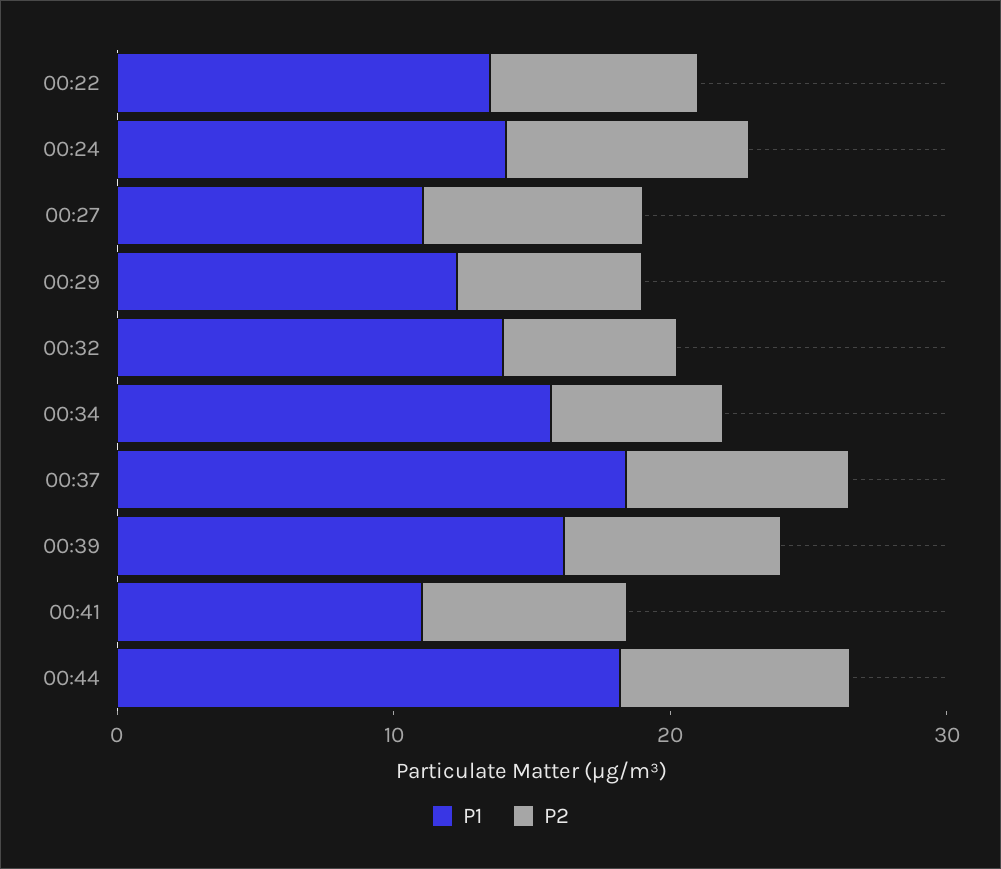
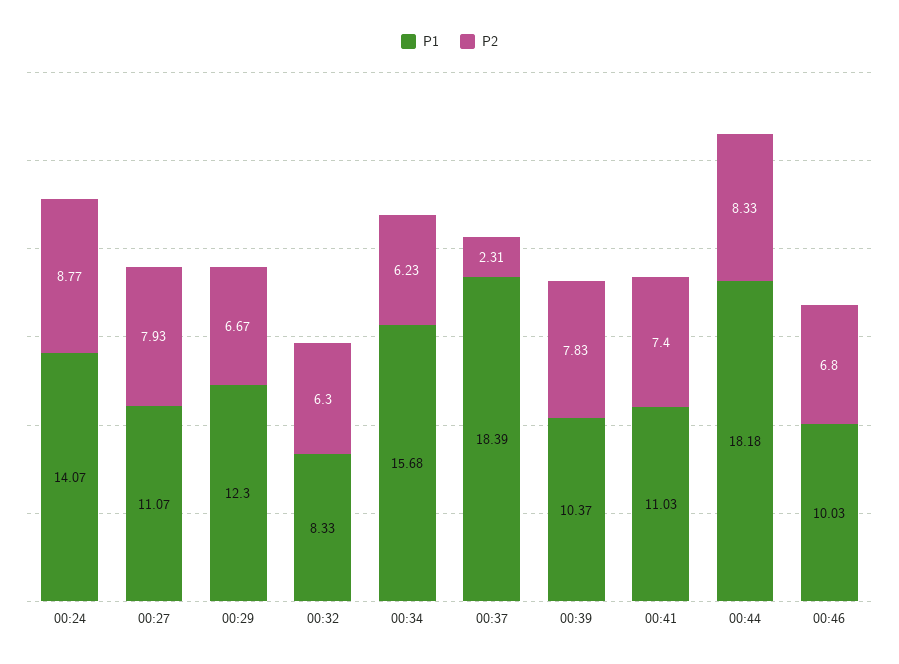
P1, 00:22: 14 -> none
P2, 00:22: 8 -> none
P1, 00:32: 14 -> 8.33
P2, 00:37: 8 -> 2.31
P1, 00:39: 16 -> 10.37
P1, 00:46: none -> 10.03
P2, 00:46: none -> 6.8

